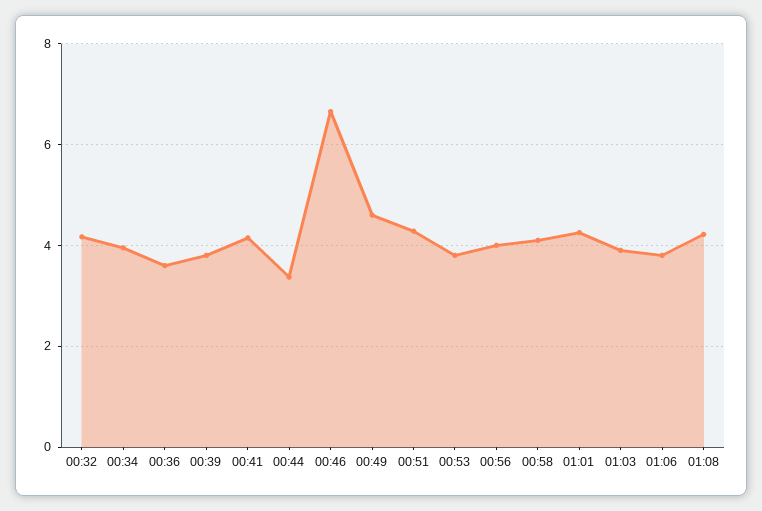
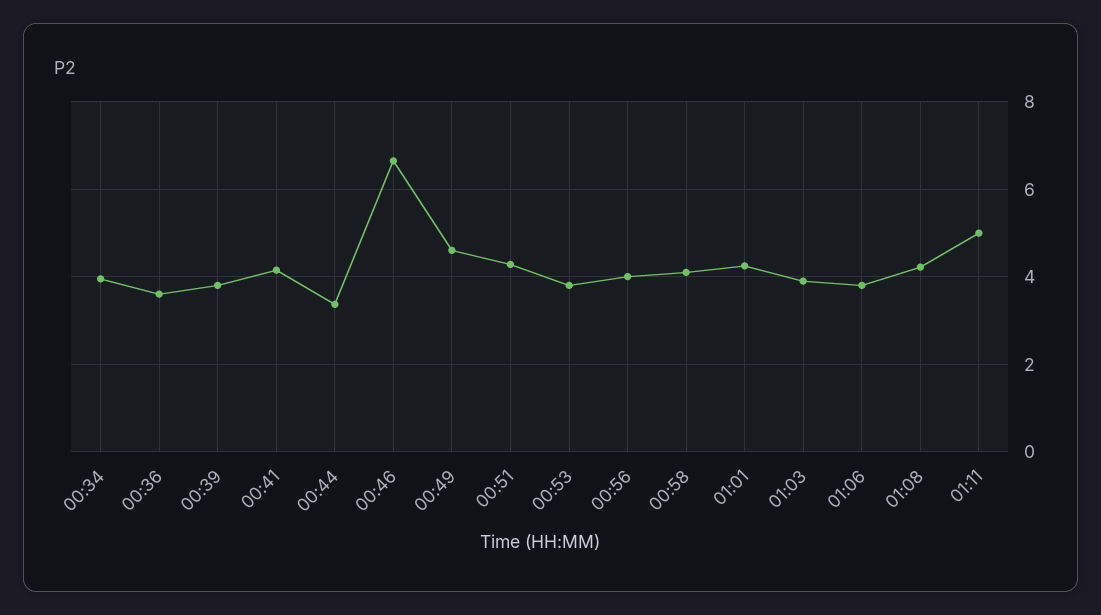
00:32: 4.2 -> none
01:11: none -> 5

